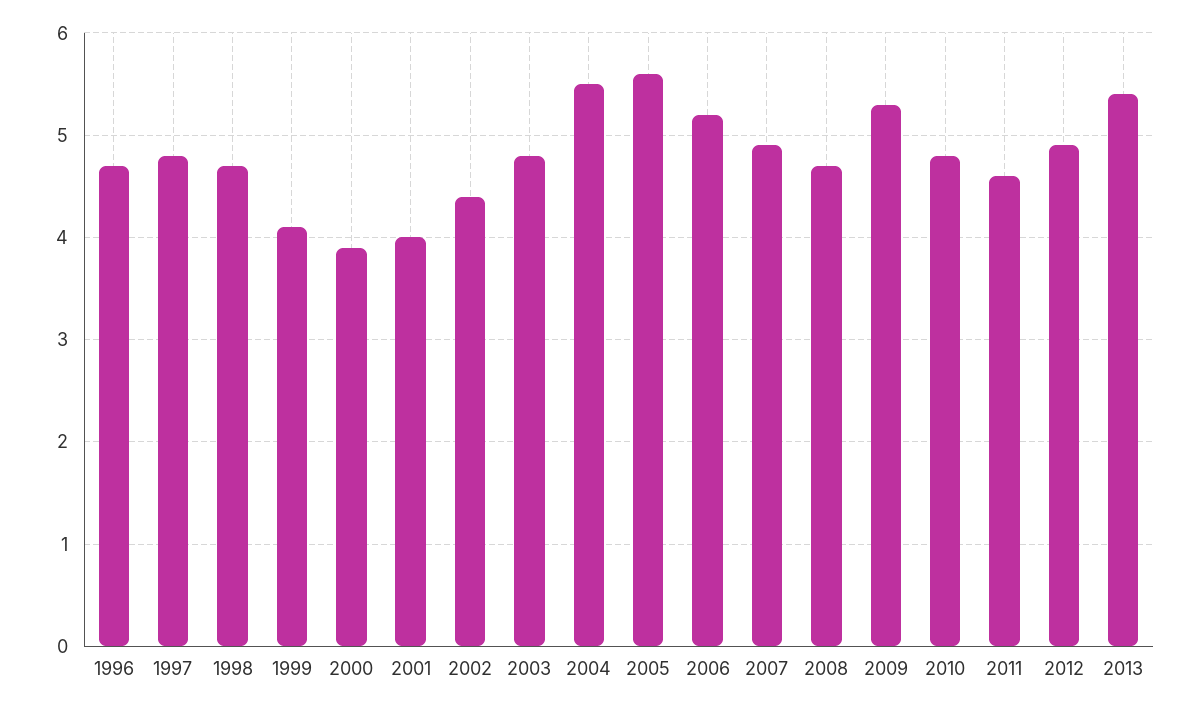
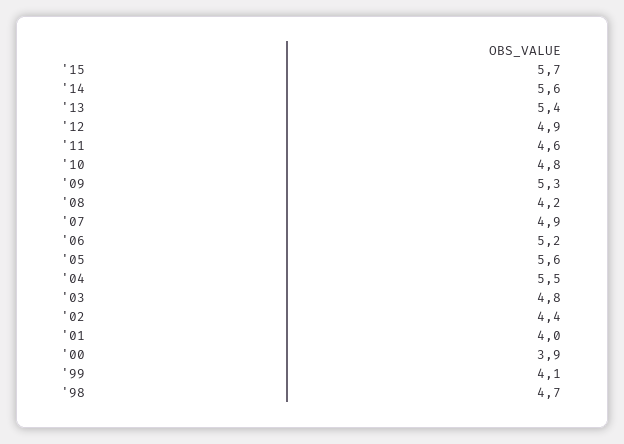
1996: 4.7 -> none
1997: 4.8 -> none
2008: 4.7 -> 4.2
'15: none -> 5.7
'14: none -> 5.6

